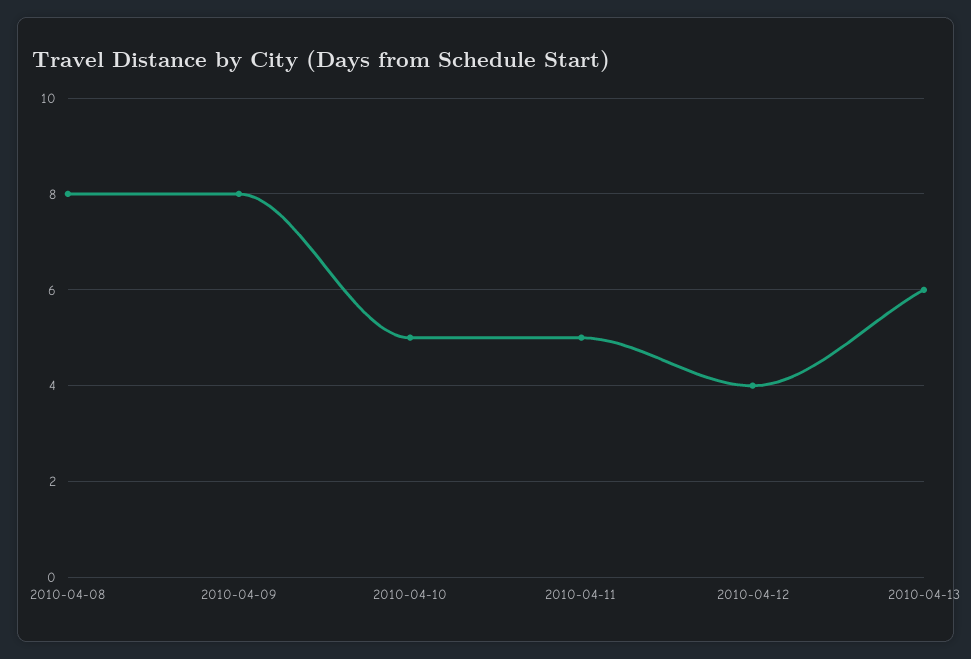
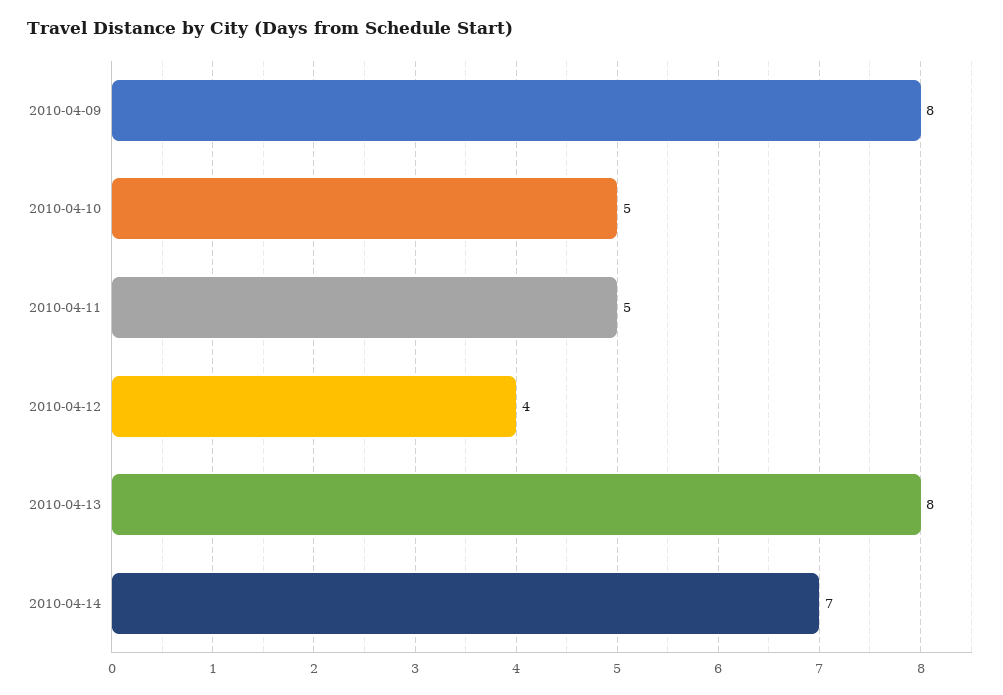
2010-04-08: 8 -> none
2010-04-13: 6 -> 8
2010-04-14: none -> 7

